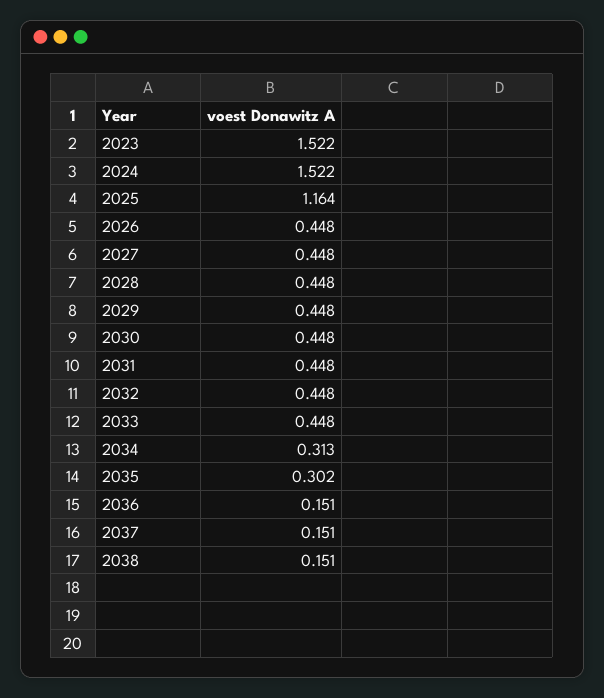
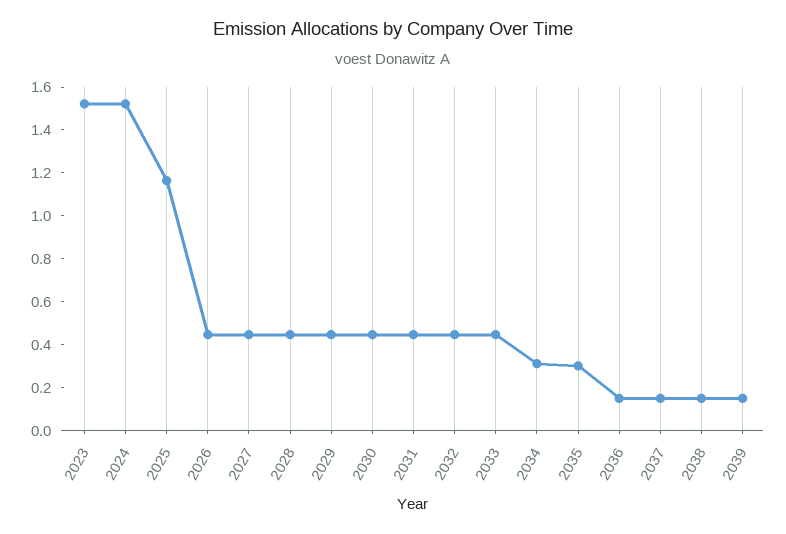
2039: none -> 0.15

